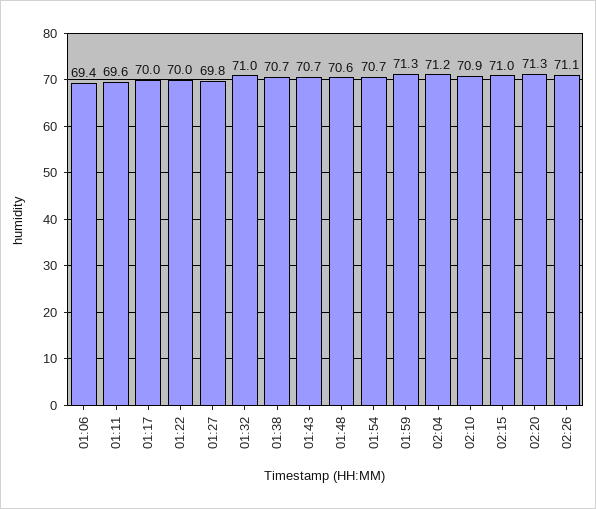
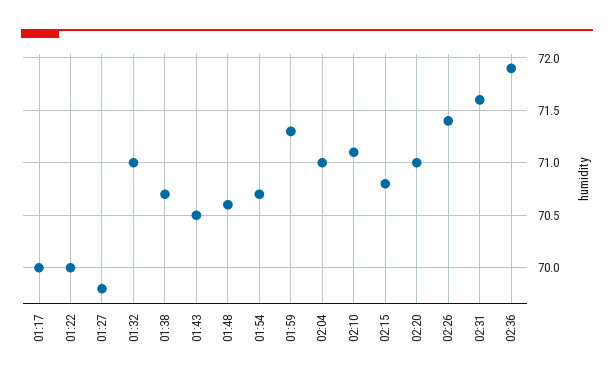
01:06: 69.4 -> none
01:11: 69.6 -> none
01:43: 70.7 -> 70.5
02:04: 71.2 -> 71
02:10: 70.9 -> 71.1
02:15: 71 -> 70.8
02:20: 71.3 -> 71
02:26: 71.1 -> 71.4
02:31: none -> 71.6
02:36: none -> 71.9

